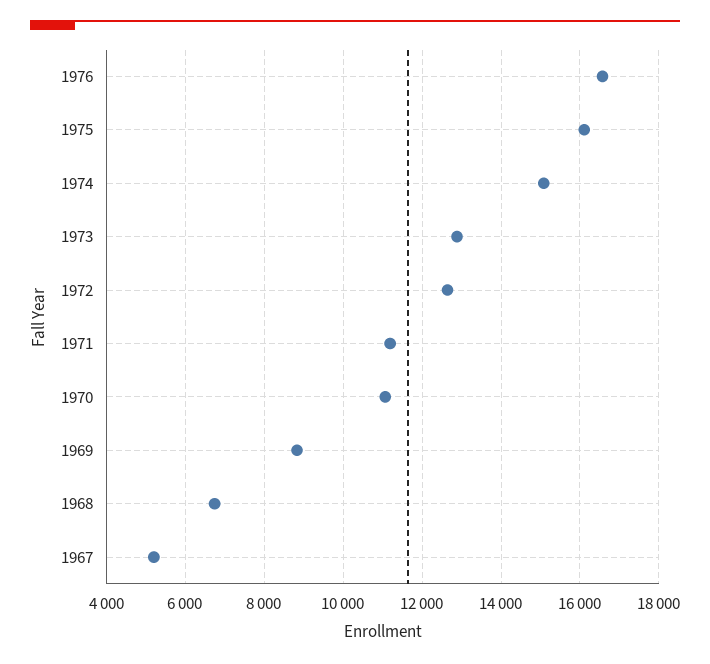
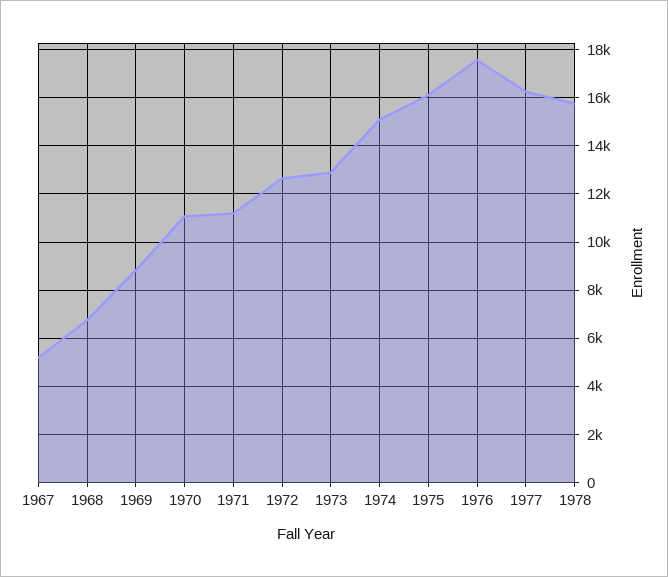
1976: 16600 -> 17500
1977: none -> 16250
1978: none -> 15750

